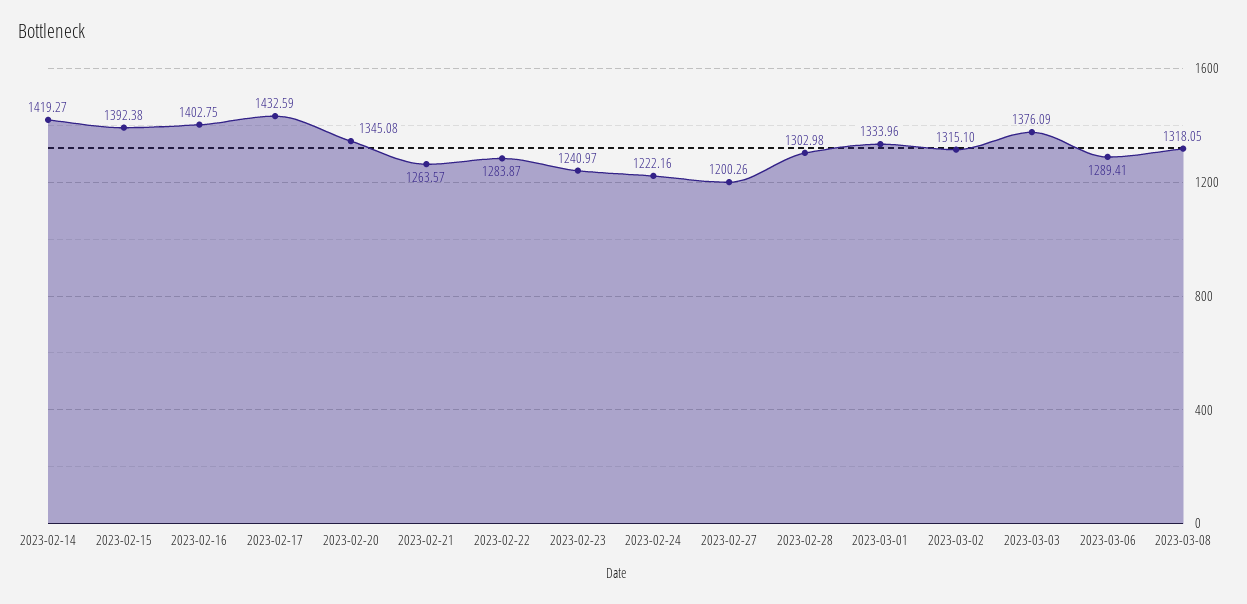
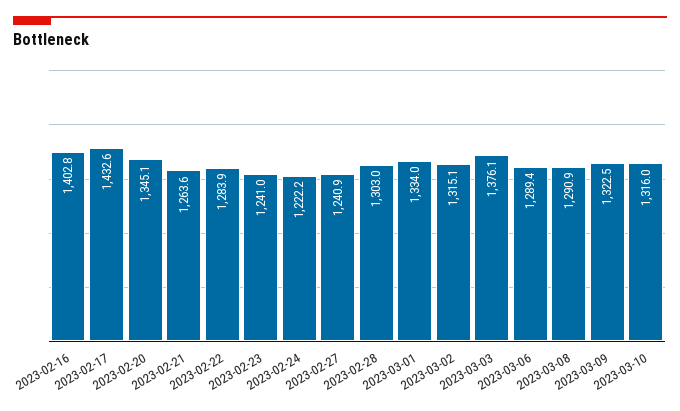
2023-02-14: 1419.27 -> none
2023-02-15: 1392.38 -> none
2023-02-27: 1200.26 -> 1240.9
2023-03-08: 1318.05 -> 1290.9
2023-03-09: none -> 1322.5
2023-03-10: none -> 1316

